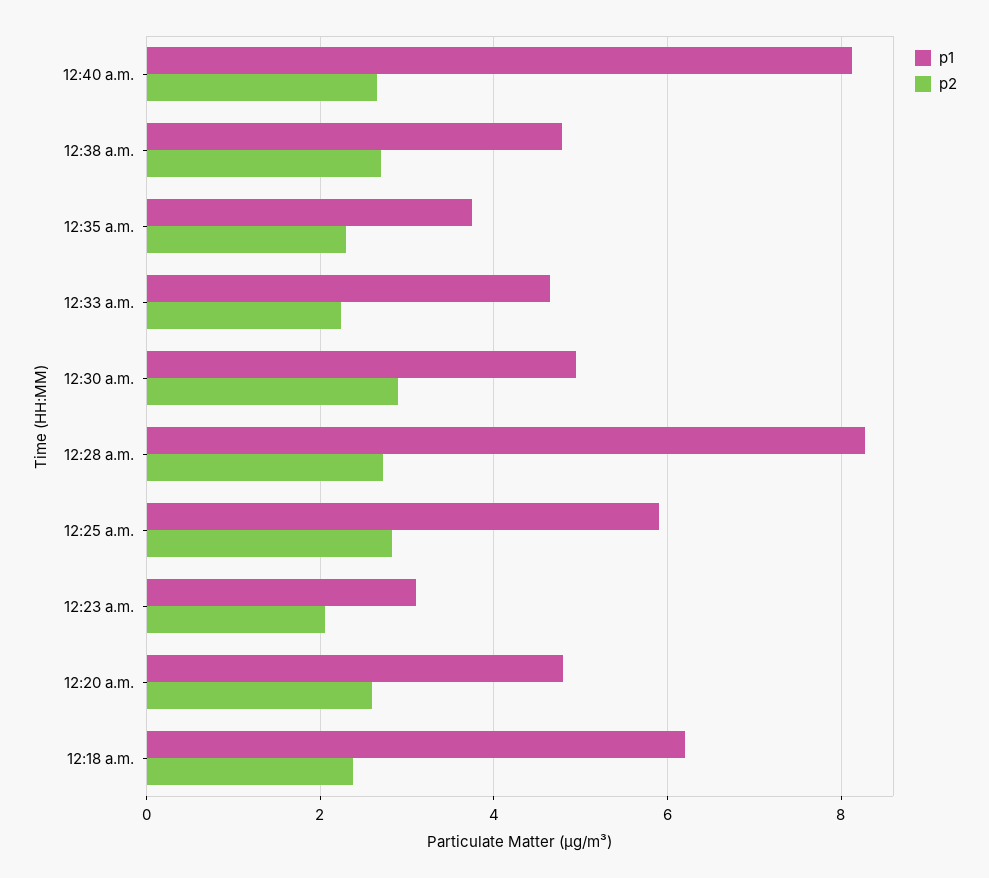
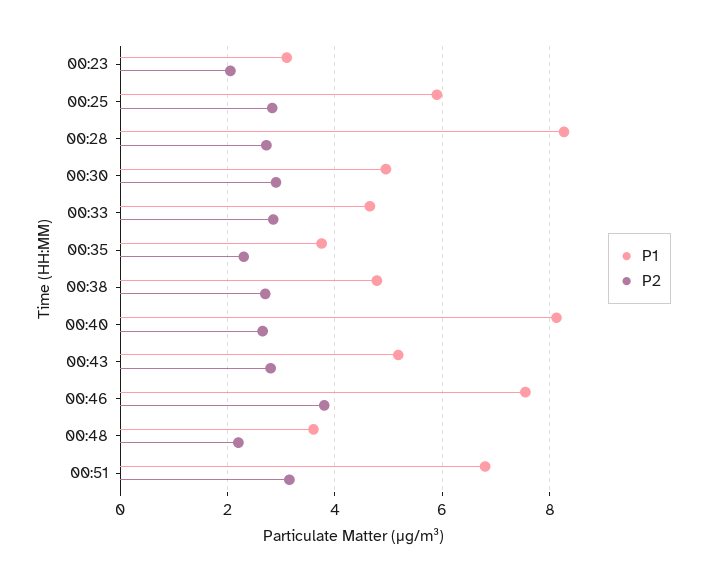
p2, 12:33 a.m.: 2.2 -> 2.8
p1, 12:20 a.m.: 4.8 -> none
p2, 12:20 a.m.: 2.6 -> none
p1, 12:18 a.m.: 6.2 -> none
p2, 12:18 a.m.: 2.4 -> none
p1, 00:43: none -> 5.2
p2, 00:43: none -> 2.8
p1, 00:46: none -> 7.6
p2, 00:46: none -> 3.8
p1, 00:48: none -> 3.6
p2, 00:48: none -> 2.2
p1, 00:51: none -> 6.8
p2, 00:51: none -> 3.2

